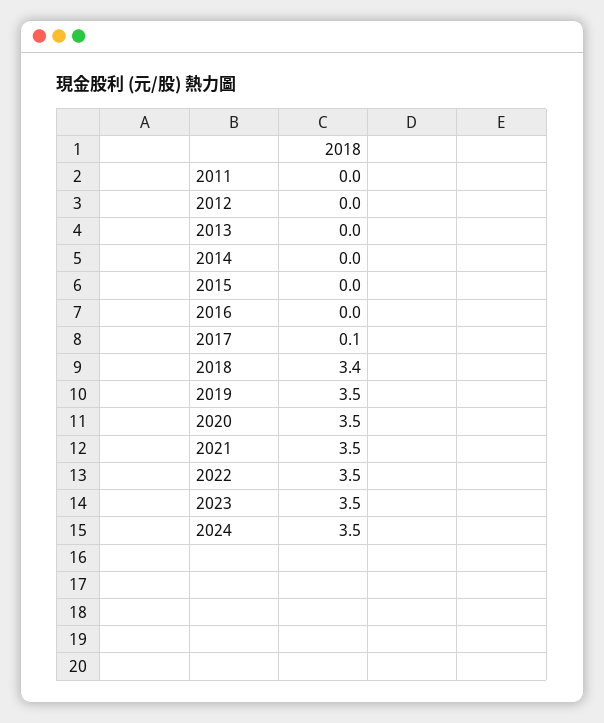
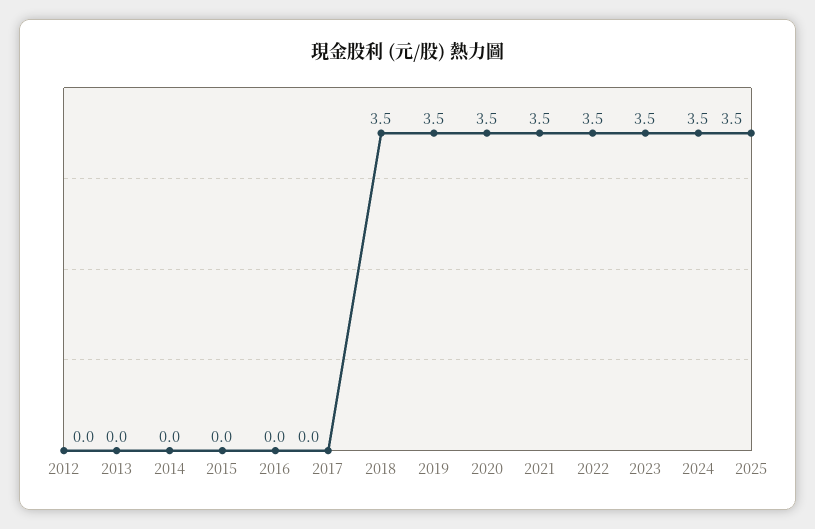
2011: 0 -> none
2017: 0.1 -> 0
2018: 3.4 -> 3.5
2025: none -> 3.5

